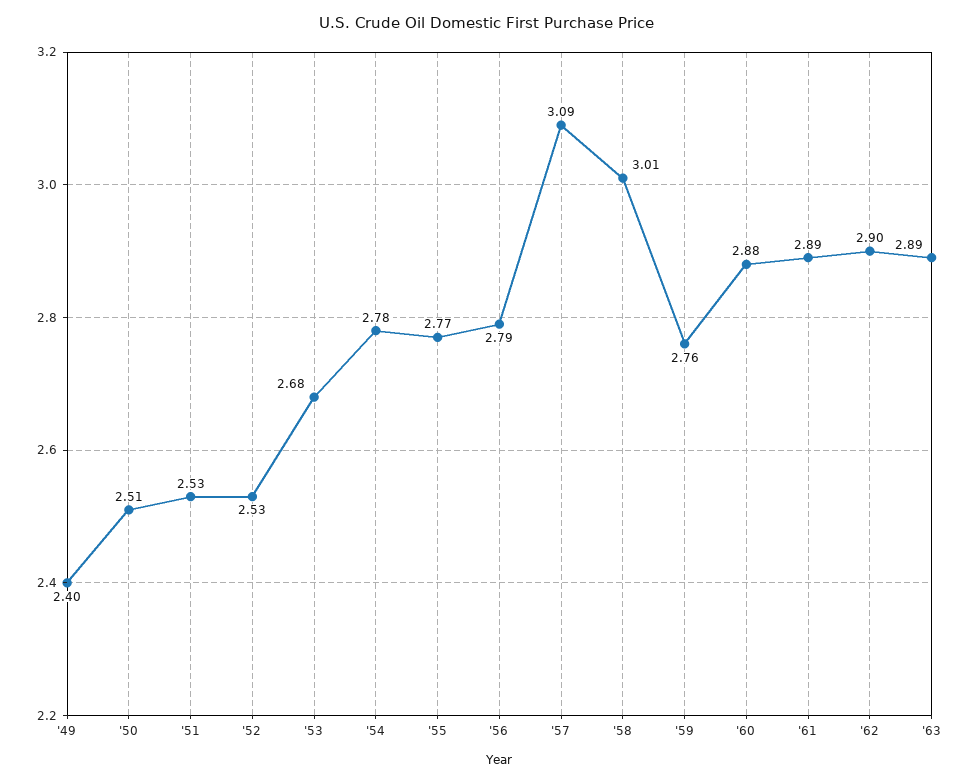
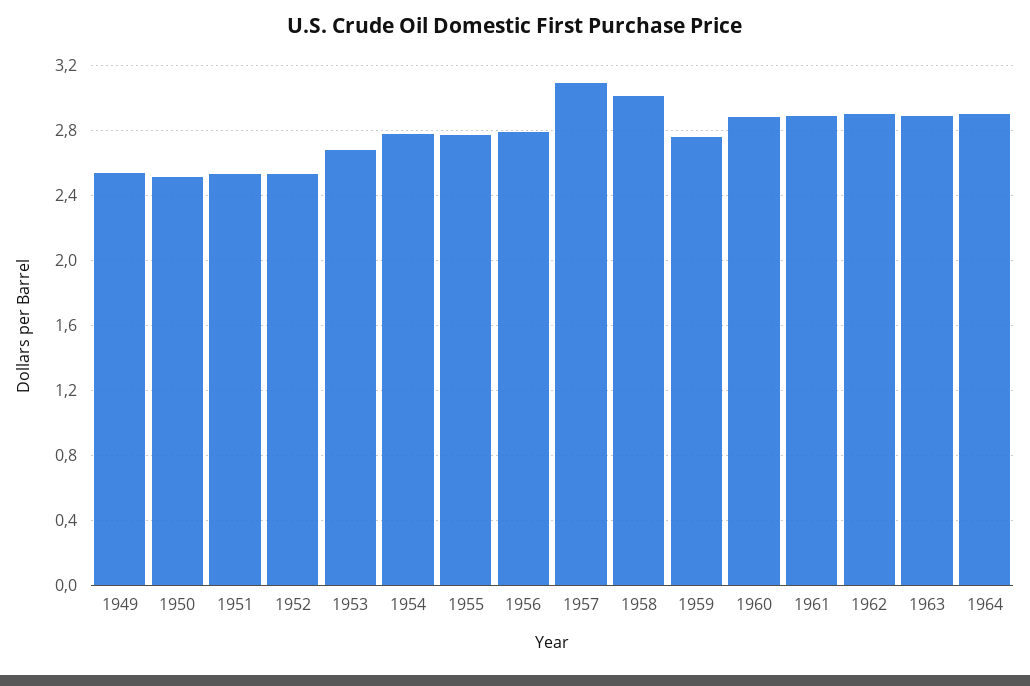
'49: 2.4 -> 2.55
1964: none -> 2.9

